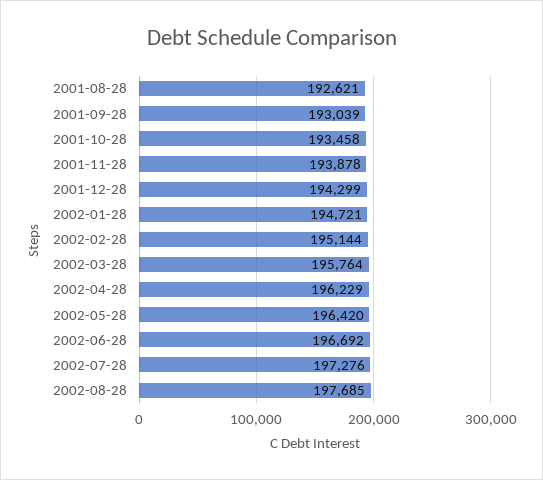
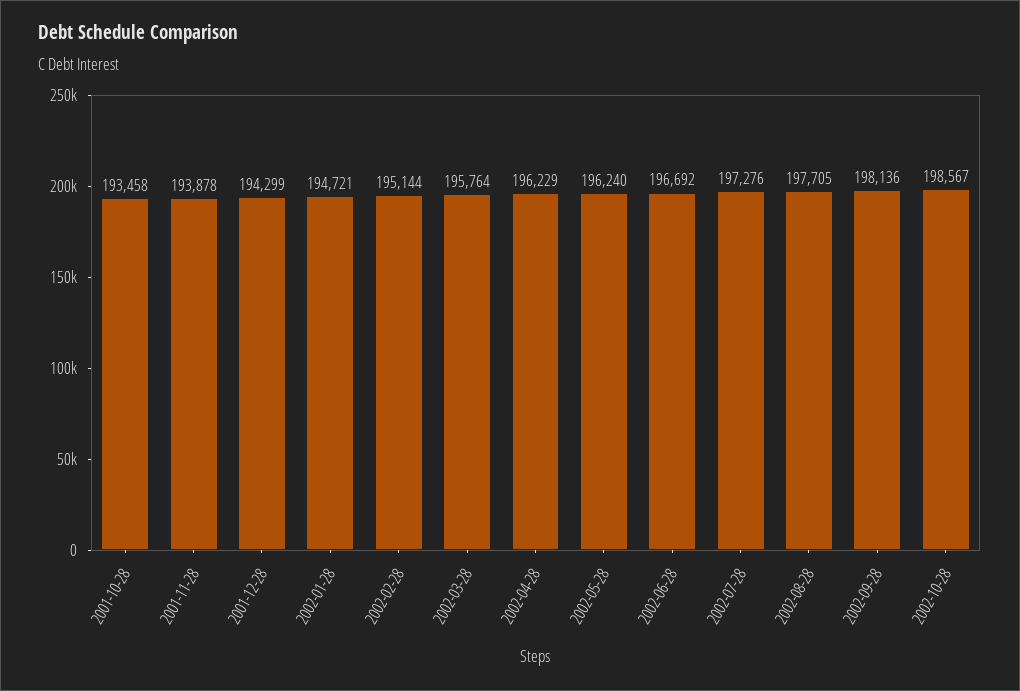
2001-08-28: 192621 -> none
2001-09-28: 193039 -> none
2002-05-28: 196420 -> 196240
2002-08-28: 197685 -> 197705
2002-09-28: none -> 198136
2002-10-28: none -> 198567

